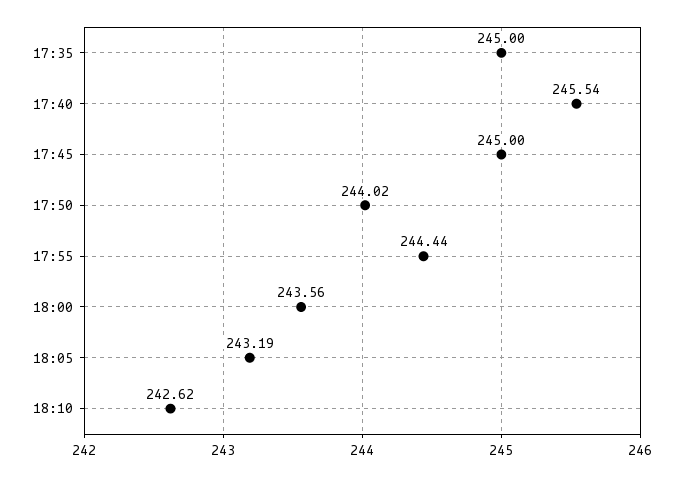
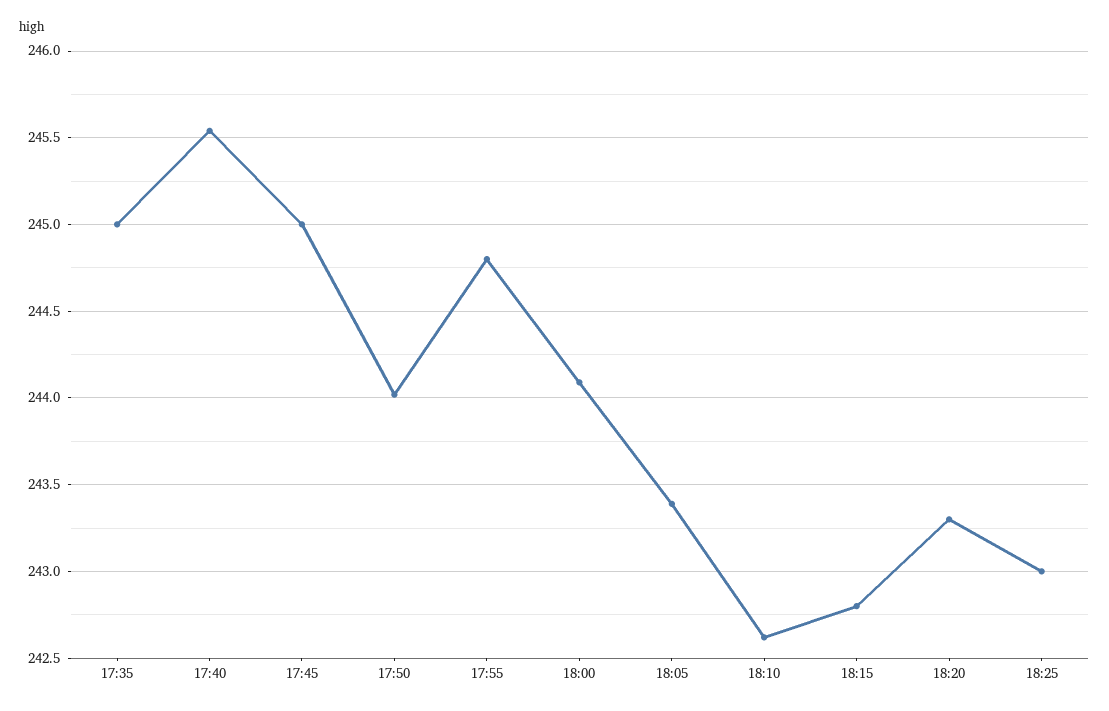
17:55: 244.44 -> 244.8
18:00: 243.56 -> 244.1
18:05: 243.19 -> 243.4
18:15: none -> 242.8
18:20: none -> 243.3
18:25: none -> 243

